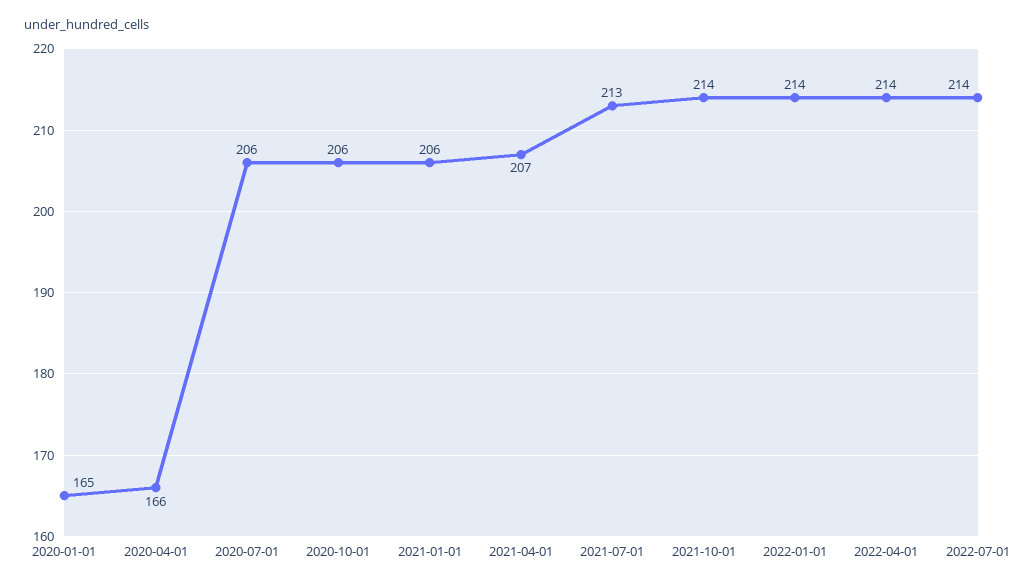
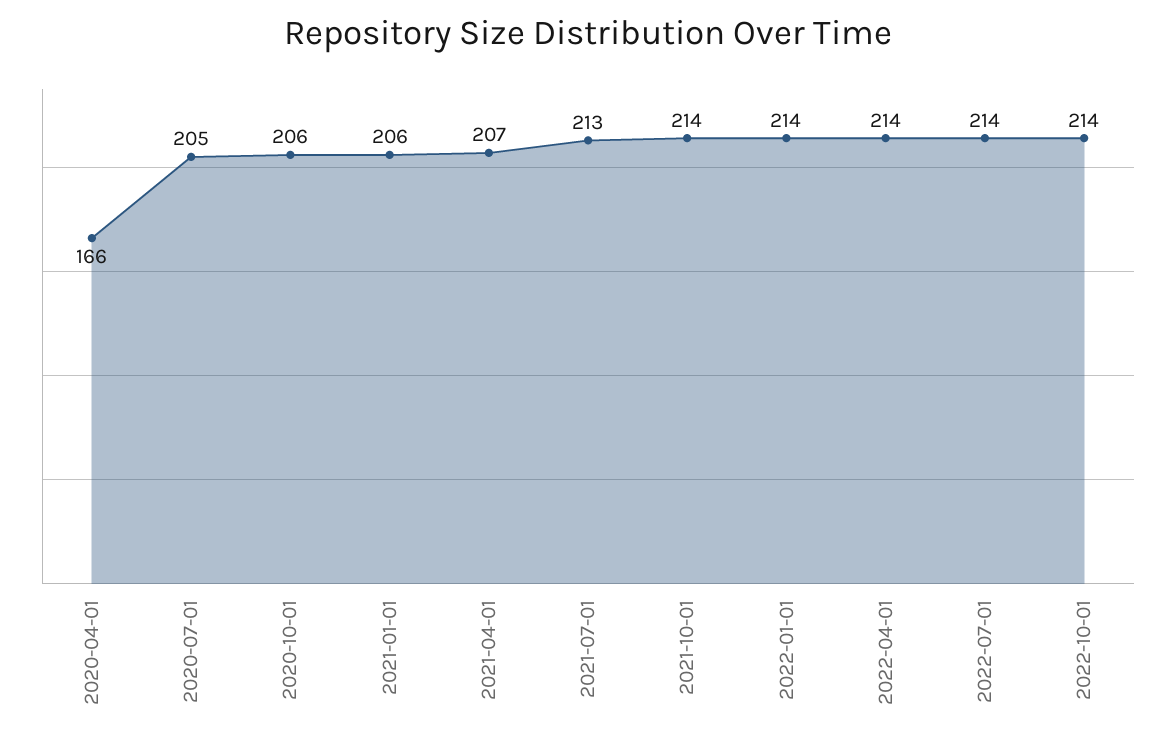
2020-01-01: 165 -> none
2020-07-01: 206 -> 205
2022-10-01: none -> 214

